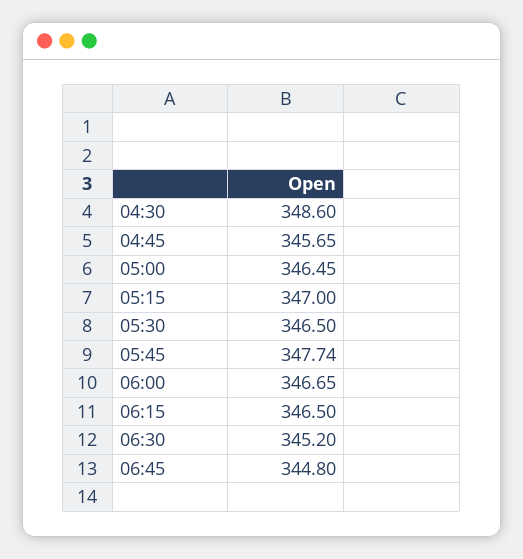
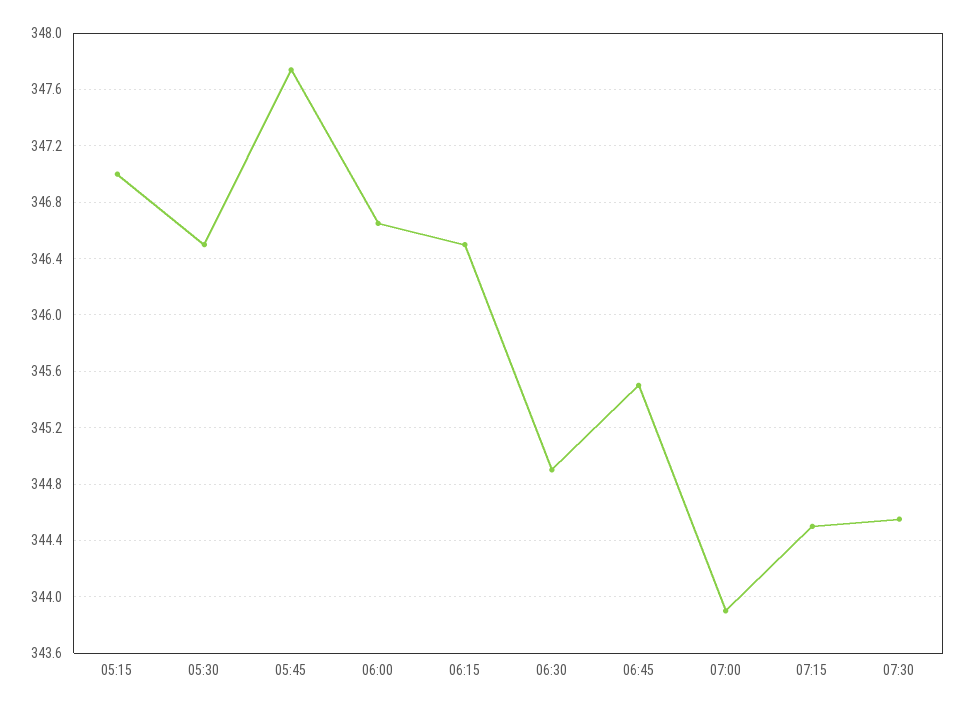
04:30: 348.6 -> none
04:45: 345.65 -> none
05:00: 346.45 -> none
06:30: 345.2 -> 344.9
06:45: 344.8 -> 345.5
07:00: none -> 343.9
07:15: none -> 344.5
07:30: none -> 344.55

